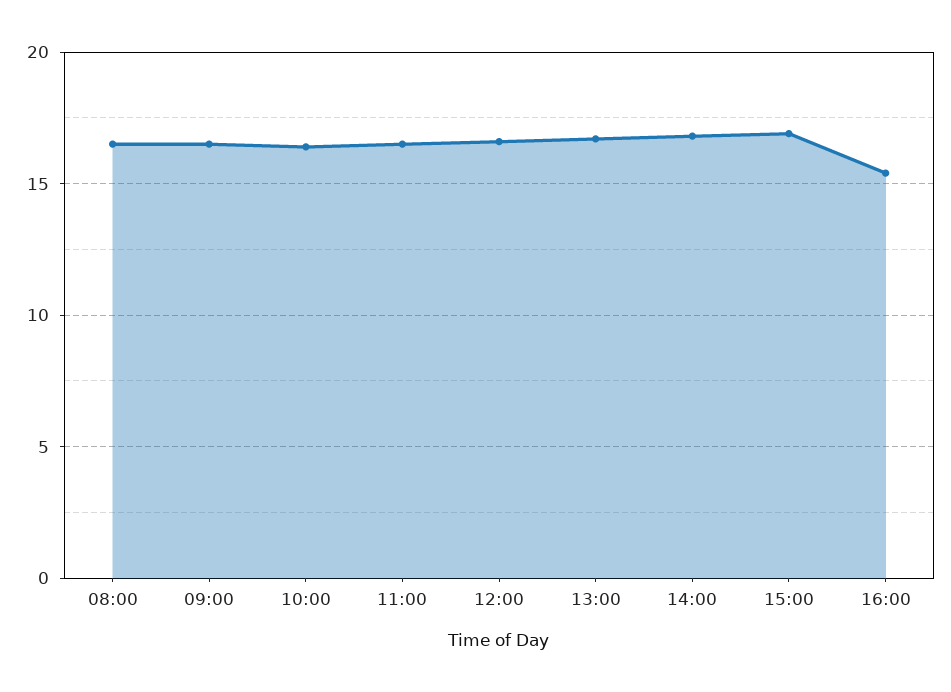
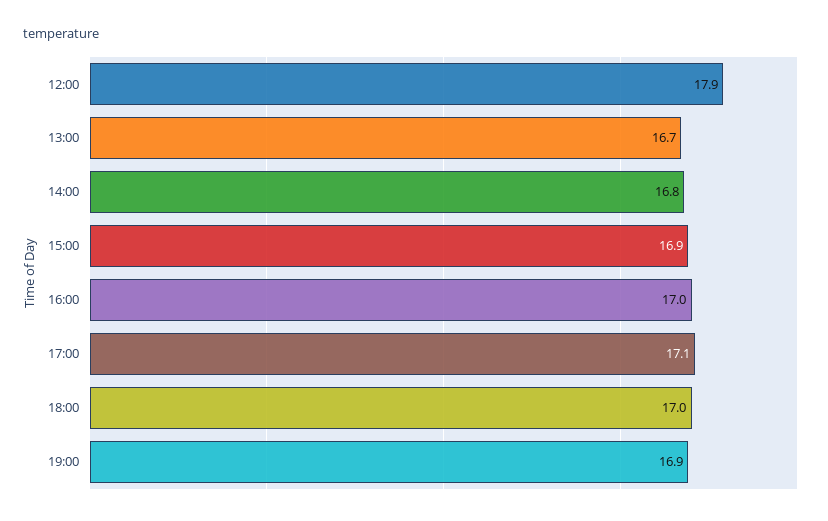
08:00: 16.5 -> none
09:00: 16.5 -> none
10:00: 16.5 -> none
11:00: 16.5 -> none
12:00: 16.5 -> 17.9
16:00: 15.5 -> 17
17:00: none -> 17.1
18:00: none -> 17
19:00: none -> 16.9

